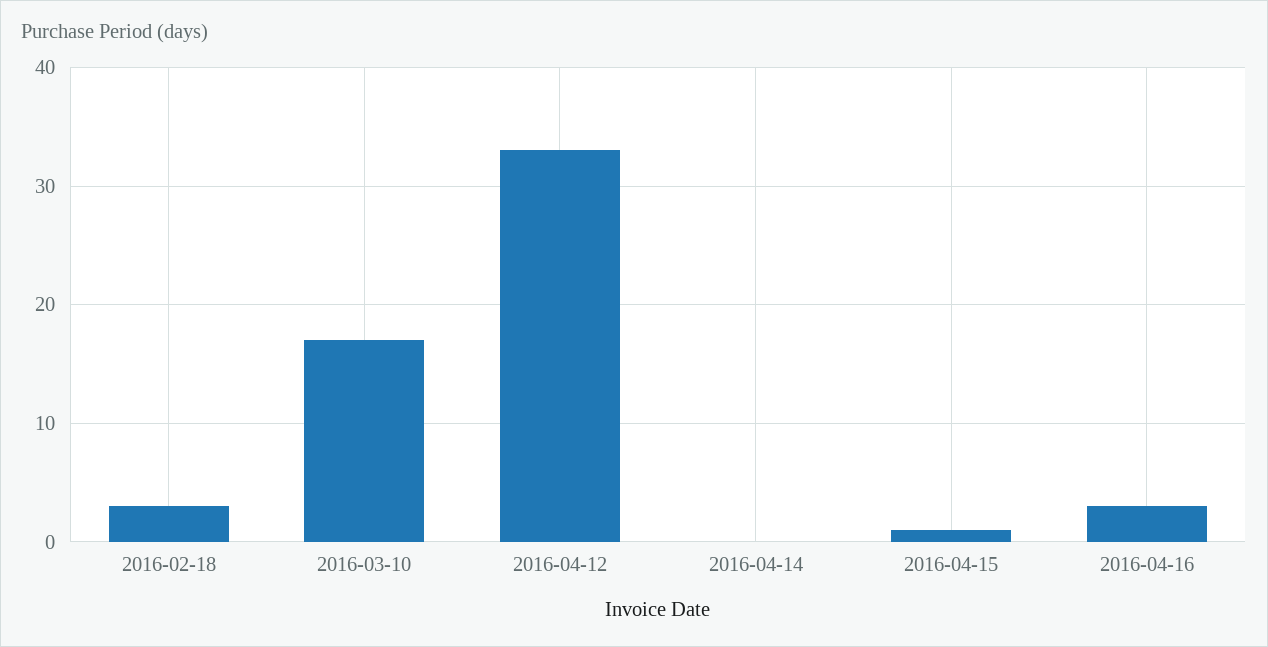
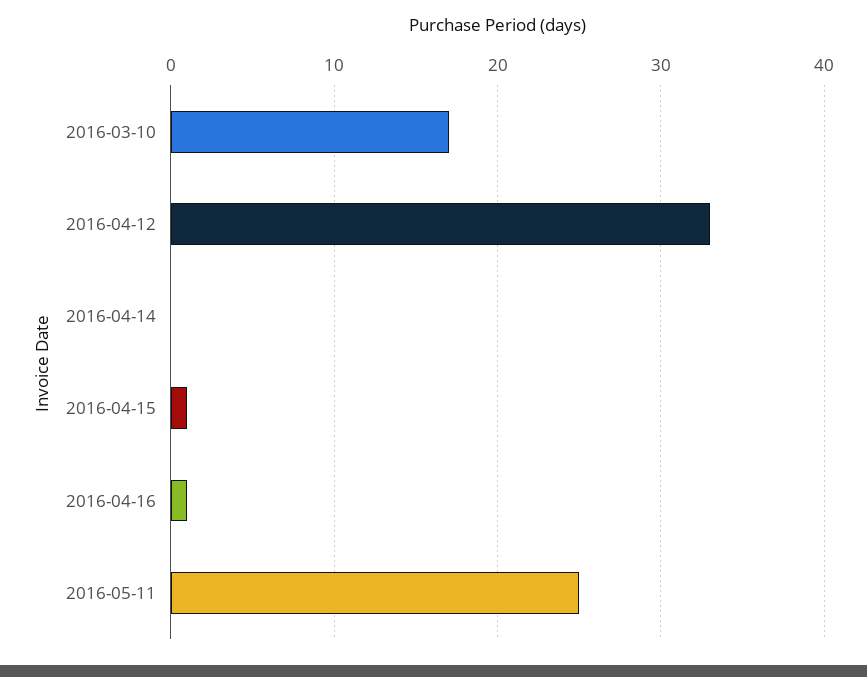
2016-02-18: 3 -> none
2016-04-16: 3 -> 1
2016-05-11: none -> 25

